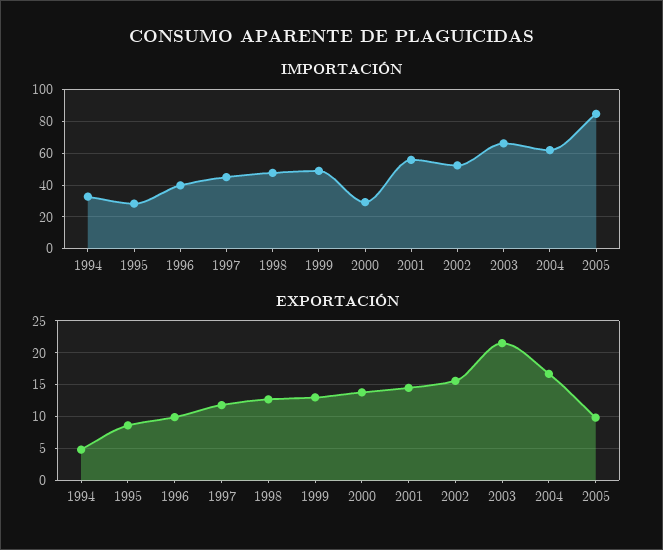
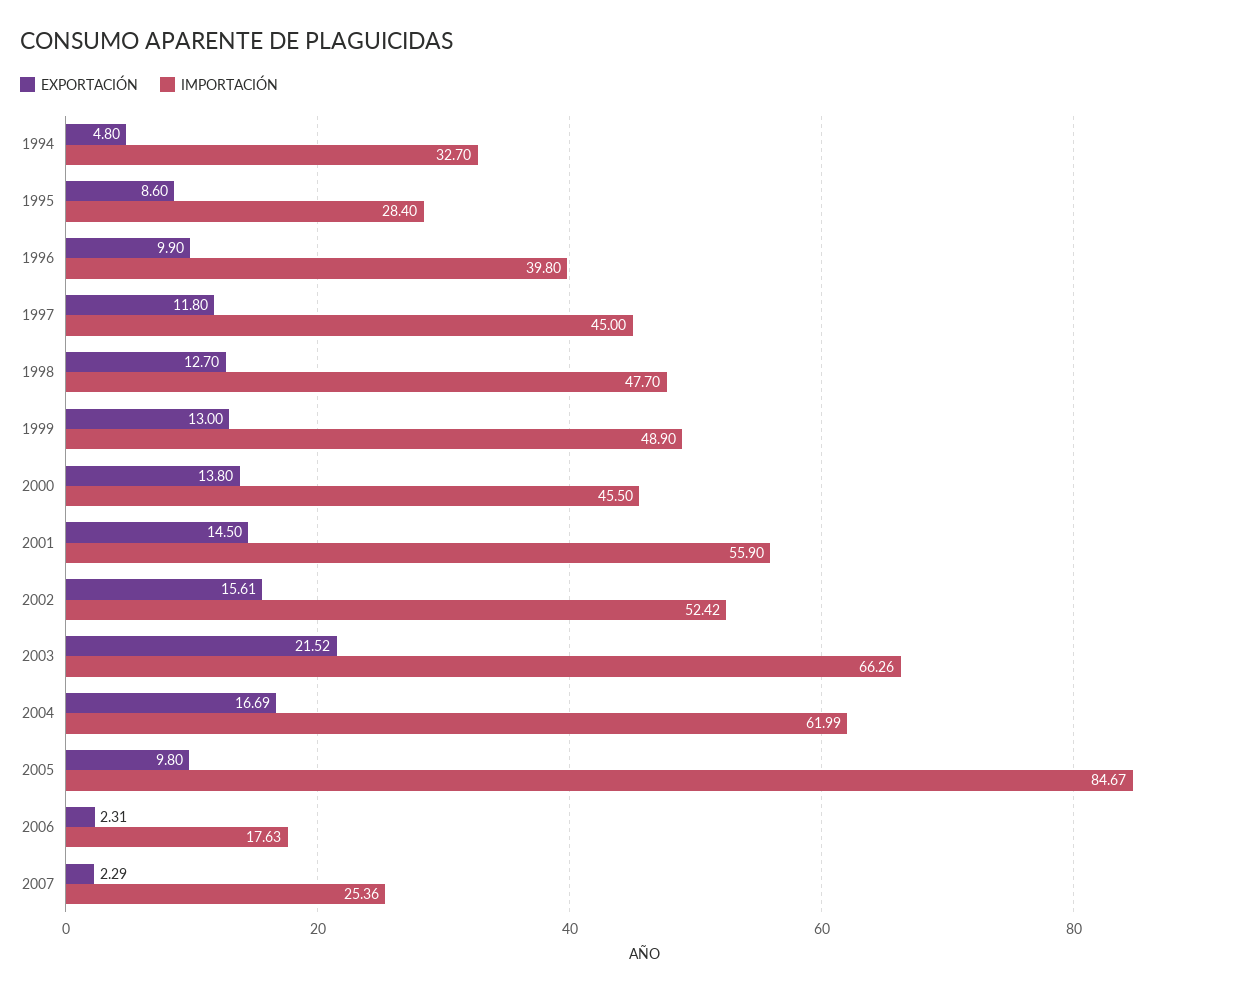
IMPORTACIÓN, 2000: 30 -> 45.5
EXPORTACIÓN, 2006: none -> 2.31
IMPORTACIÓN, 2006: none -> 17.63
EXPORTACIÓN, 2007: none -> 2.29
IMPORTACIÓN, 2007: none -> 25.36

